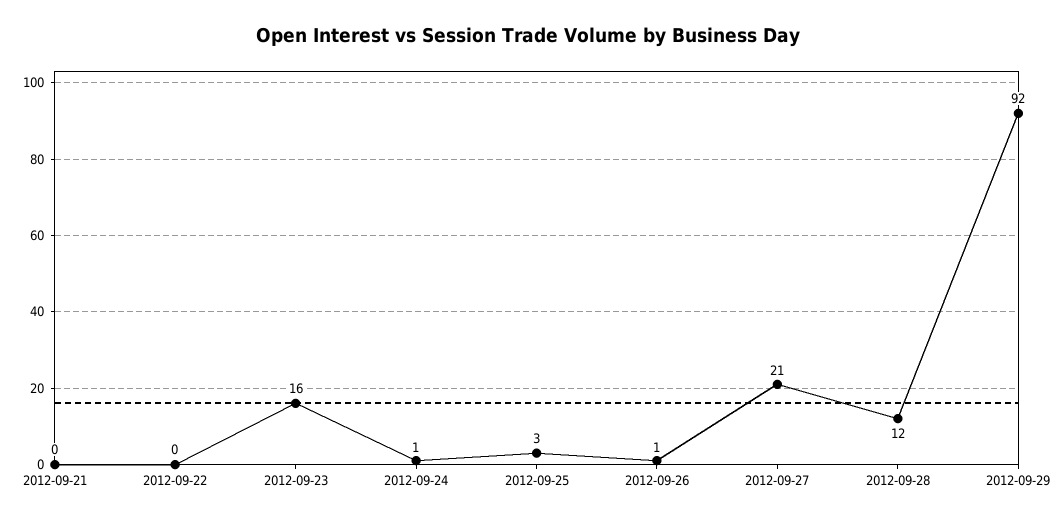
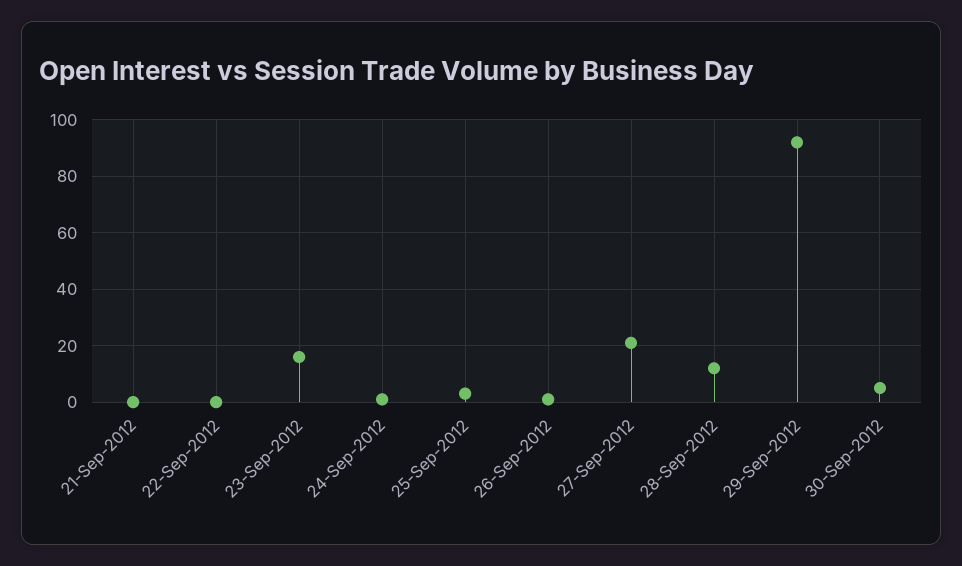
30-Sep-2012: none -> 5

